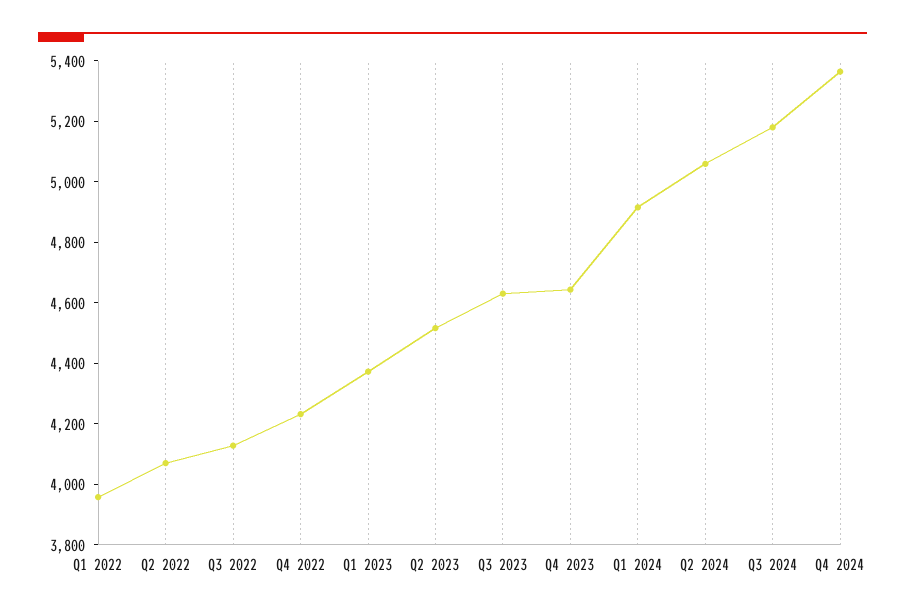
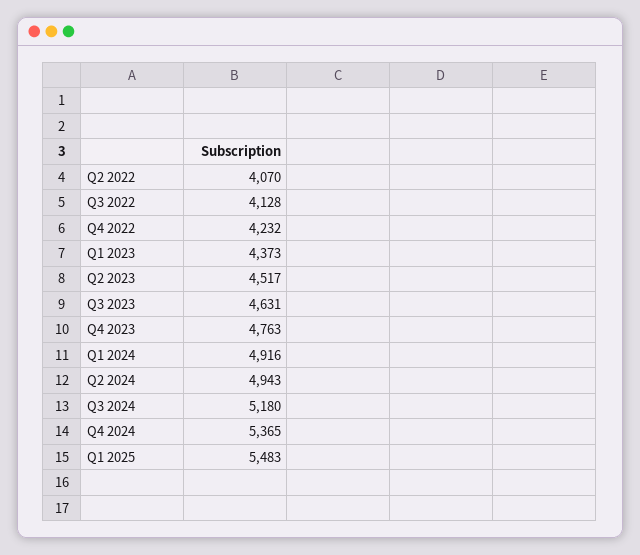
Q1 2022: 3950 -> none
Q4 2023: 4650 -> 4763
Q2 2024: 5050 -> 4943
Q1 2025: none -> 5483

